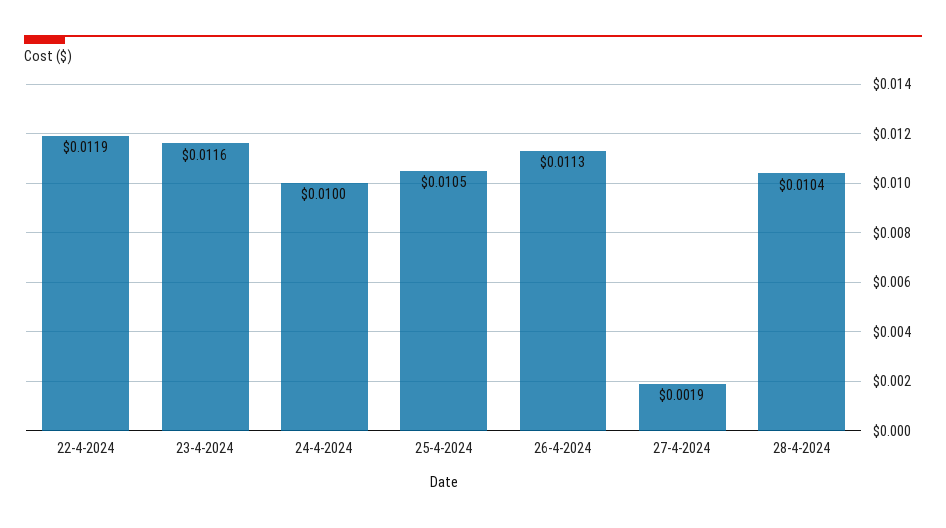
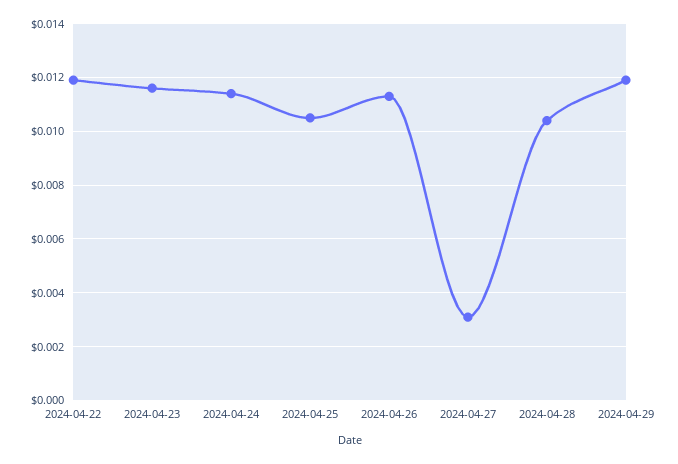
24-4-2024: 0.01 -> 0.0115
27-4-2024: 0.0019 -> 0.003
2024-04-29: none -> 0.012

